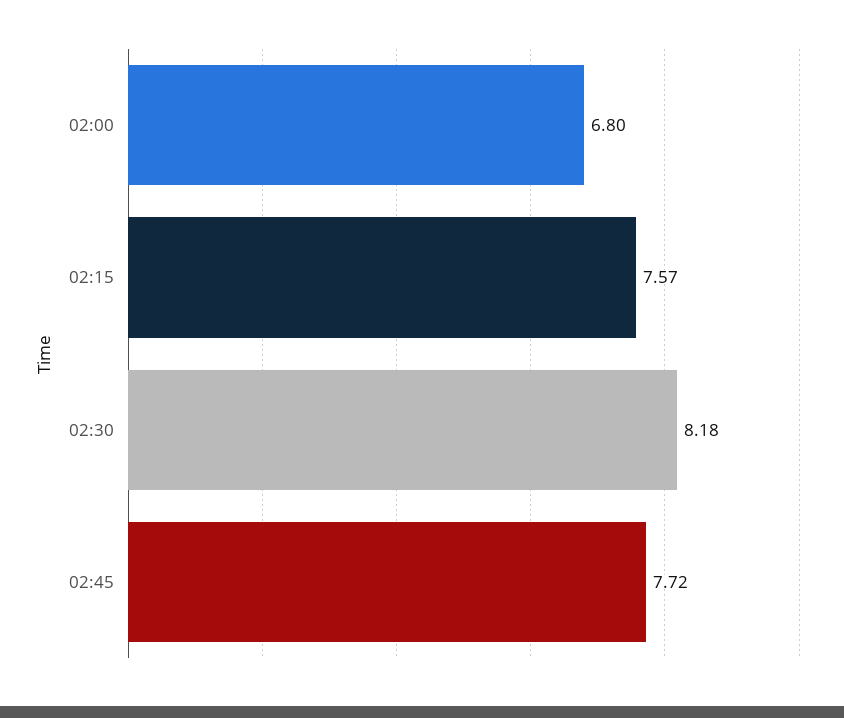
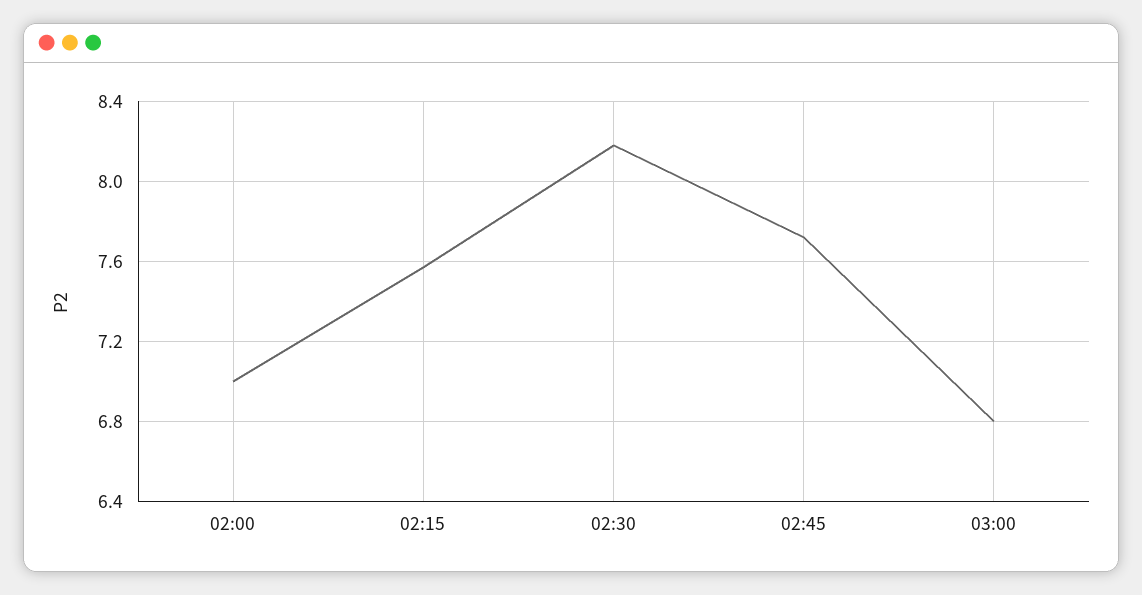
02:00: 6.8 -> 7
03:00: none -> 6.8

